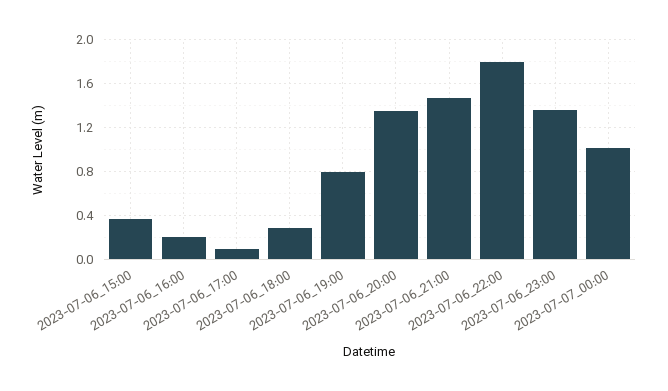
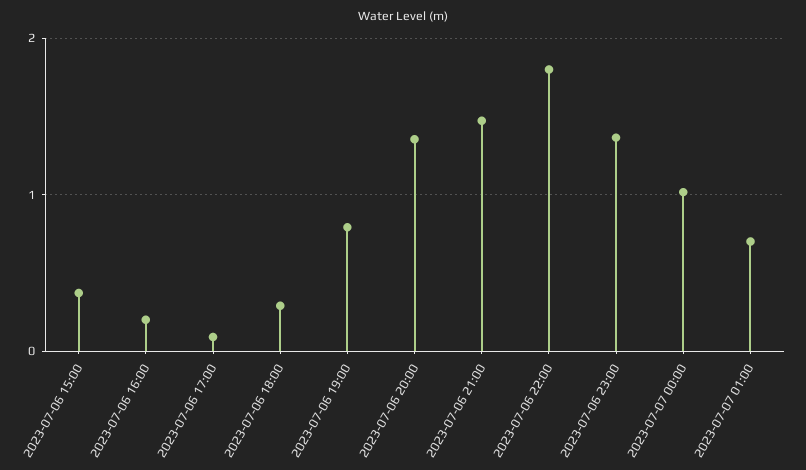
2023-07-07 01:00: none -> 0.7

